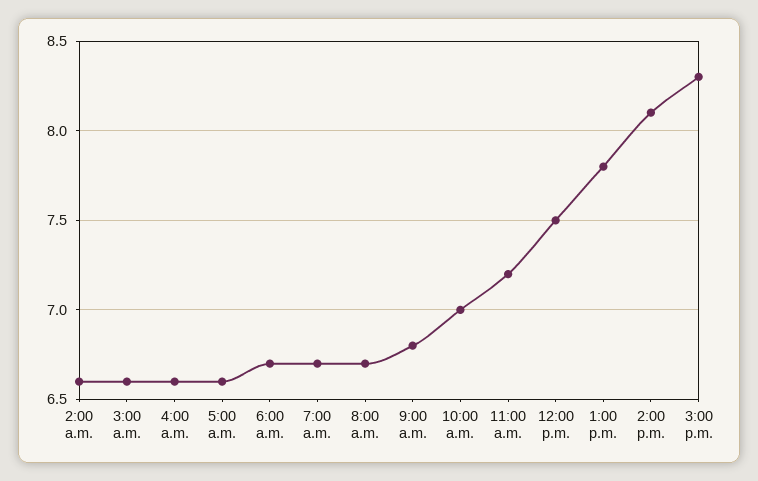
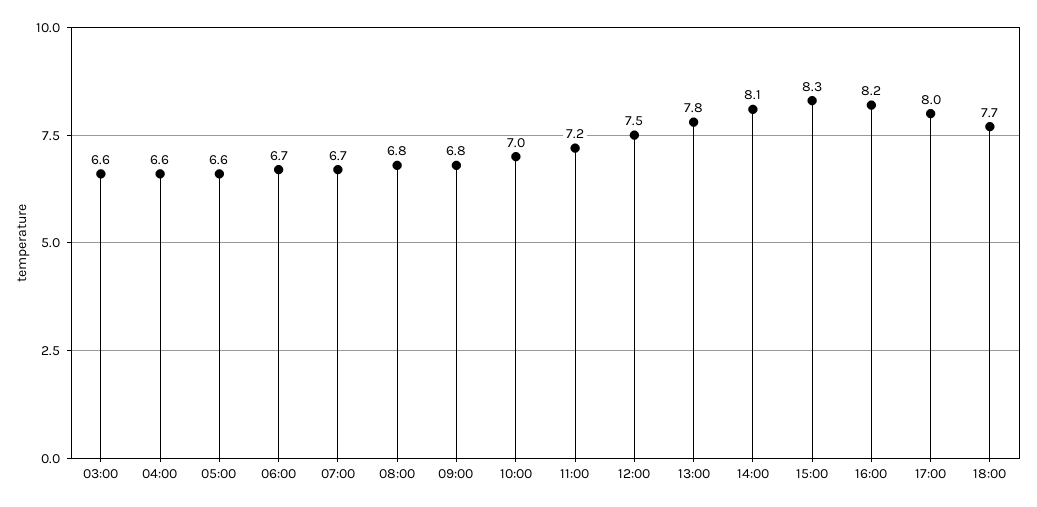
2:00 a.m.: 6.6 -> none
8:00 a.m.: 6.7 -> 6.8
16:00: none -> 8.2
17:00: none -> 8
18:00: none -> 7.7

